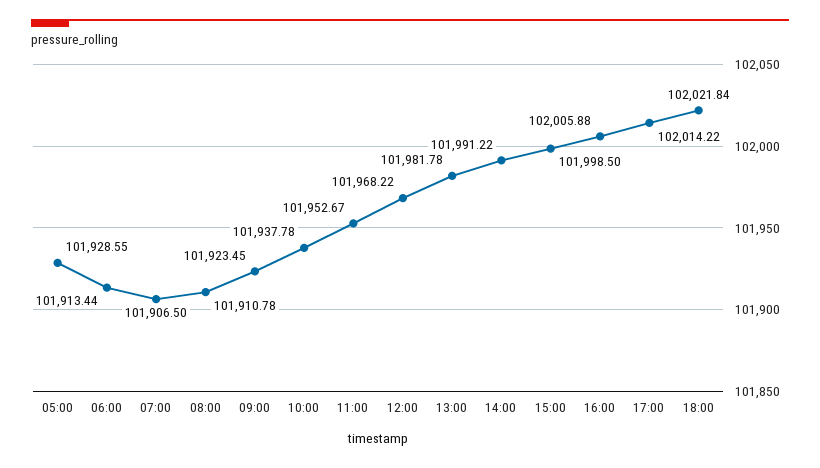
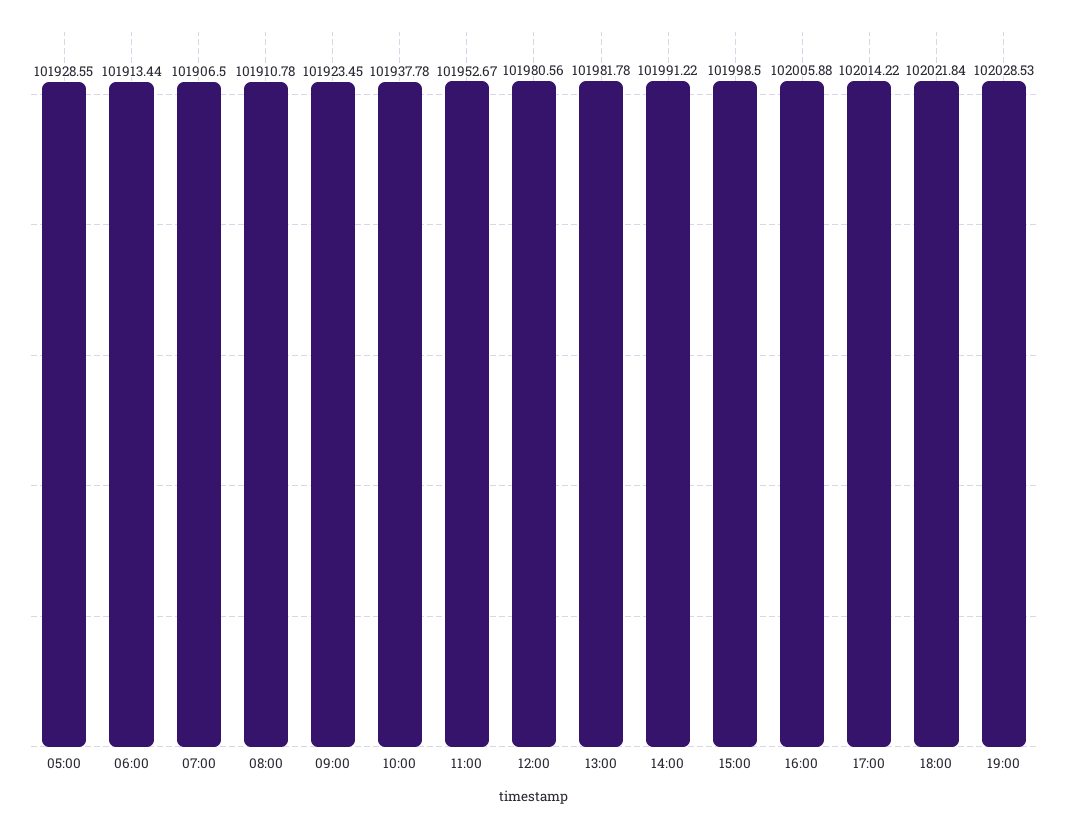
12:00: 101968.22 -> 101980.56
19:00: none -> 102028.53

